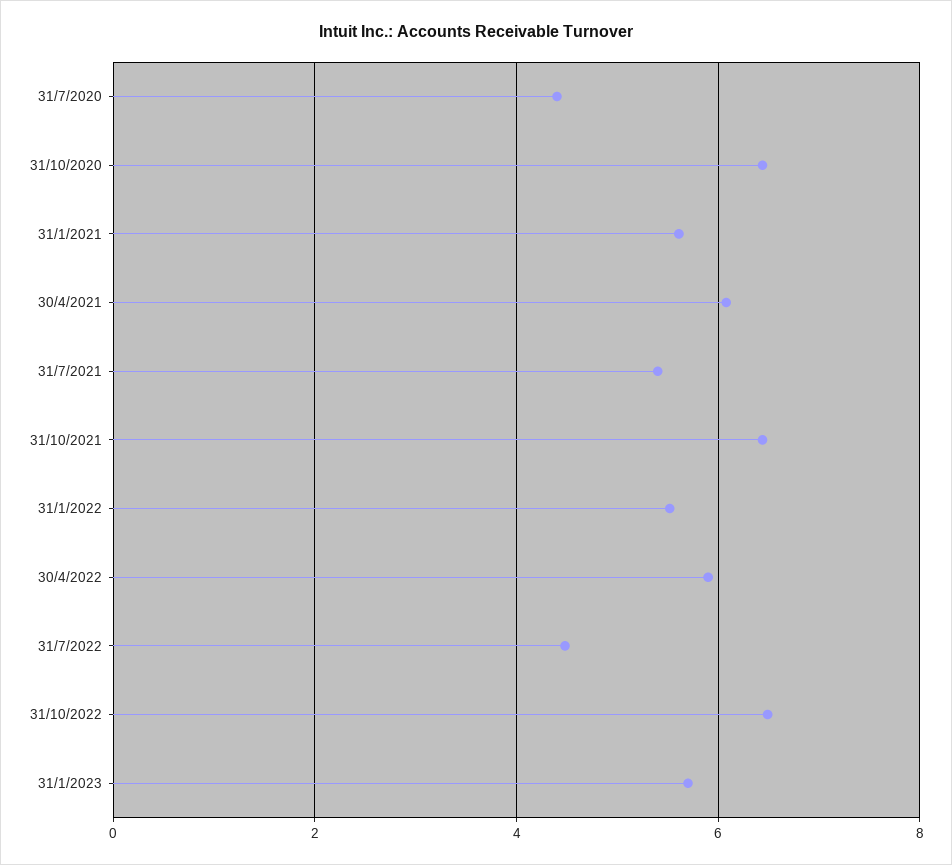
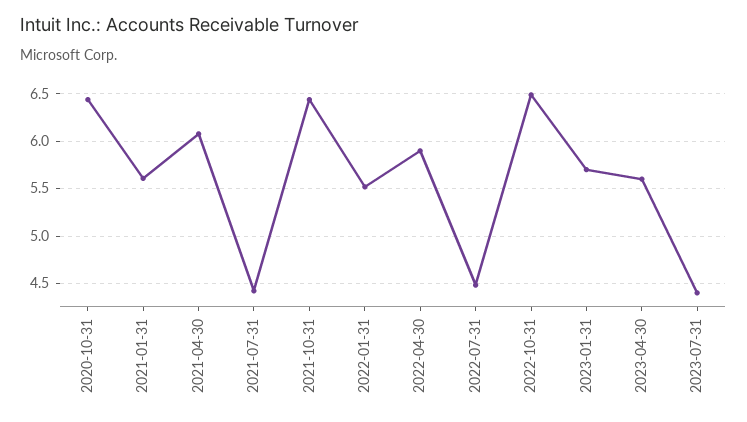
31/7/2020: 4.4 -> none
31/7/2021: 5.4 -> 4.4
2023-04-30: none -> 5.6
2023-07-31: none -> 4.4

